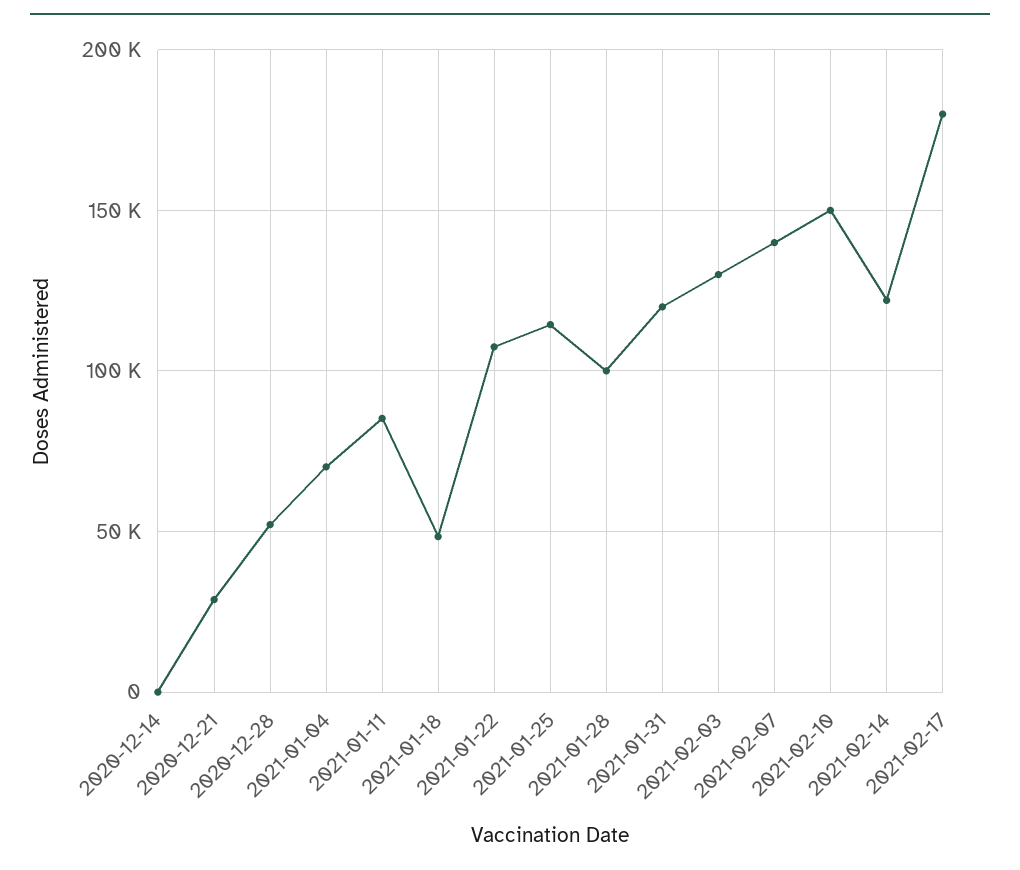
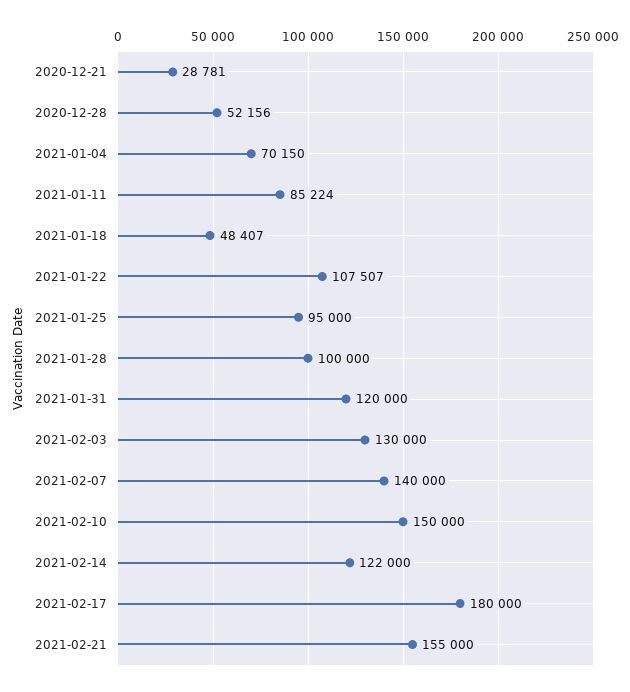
2020-12-14: 0 -> none
2021-01-25: 115000 -> 95000
2021-02-21: none -> 155000

